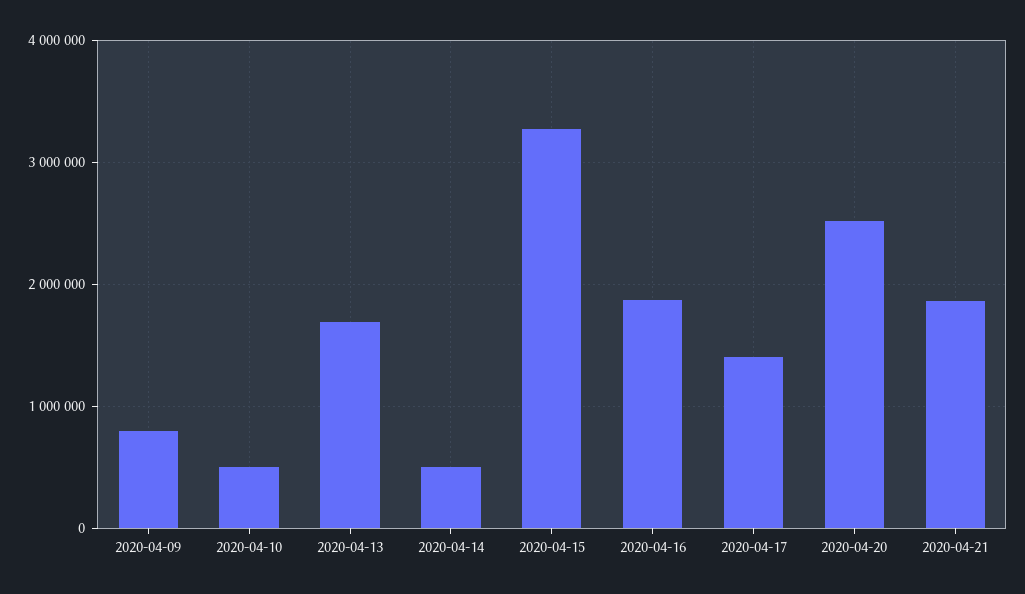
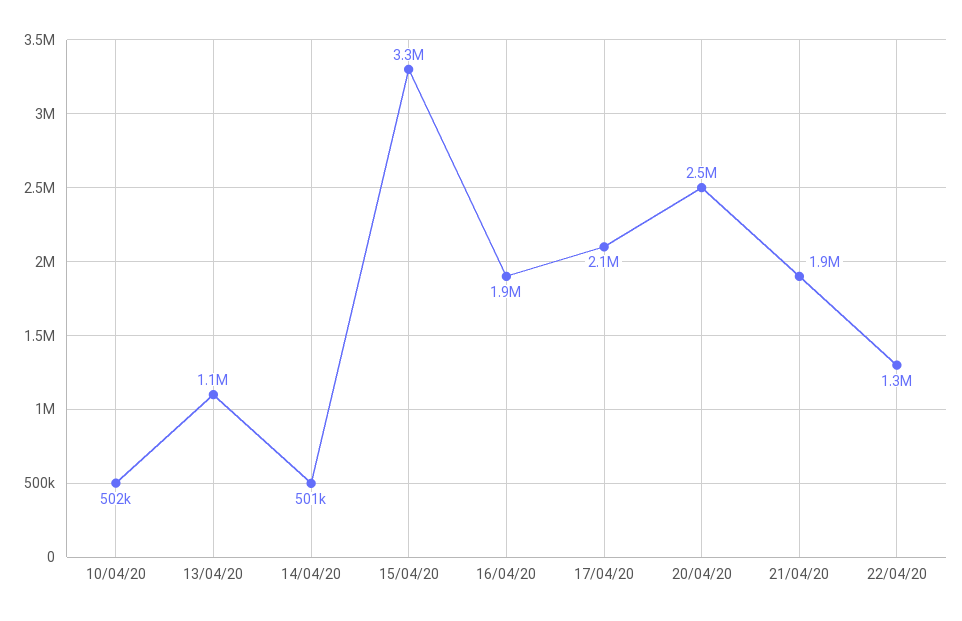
2020-04-09: 800000 -> none
2020-04-13: 1700000 -> 1100000
2020-04-17: 1400000 -> 2100000
22/04/20: none -> 1300000

